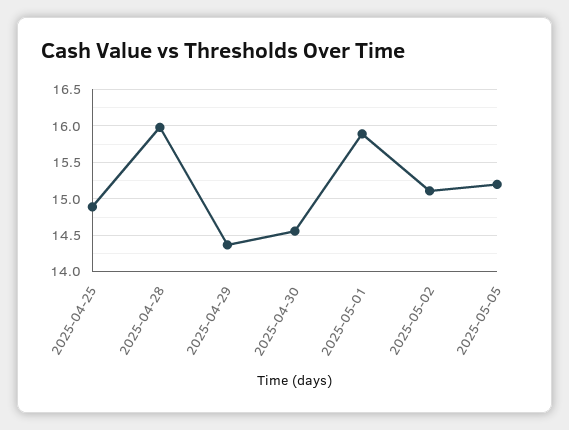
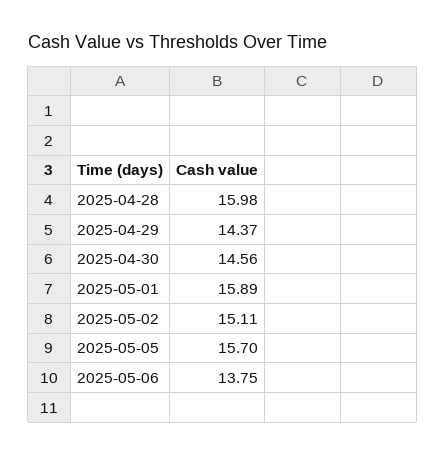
2025-04-25: 14.9 -> none
2025-05-05: 15.2 -> 15.7
2025-05-06: none -> 13.75

